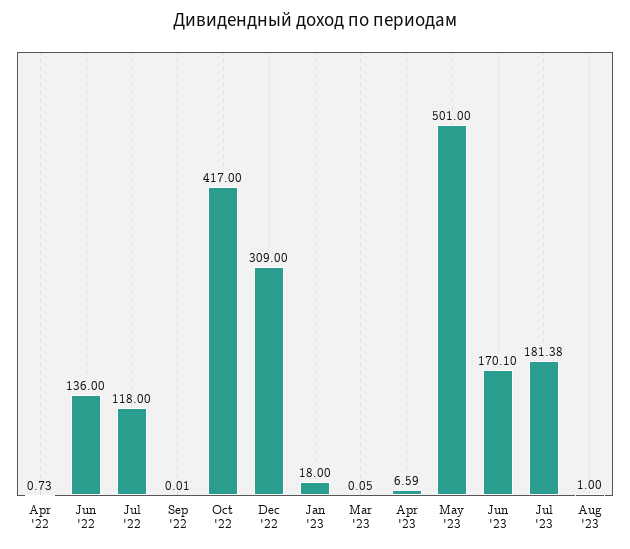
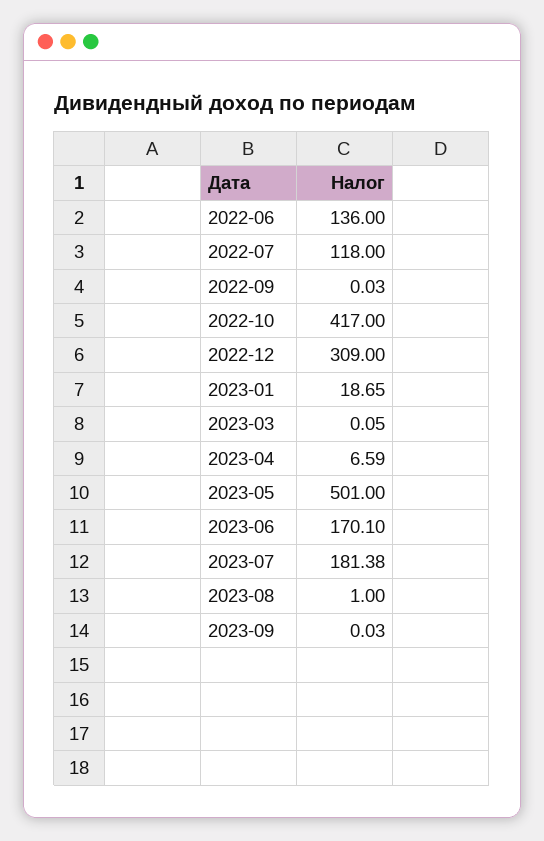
Apr '22: 0.73 -> none
Sep '22: 0.01 -> 0.03
Jan '23: 18 -> 18.65
2023-09: none -> 0.03

